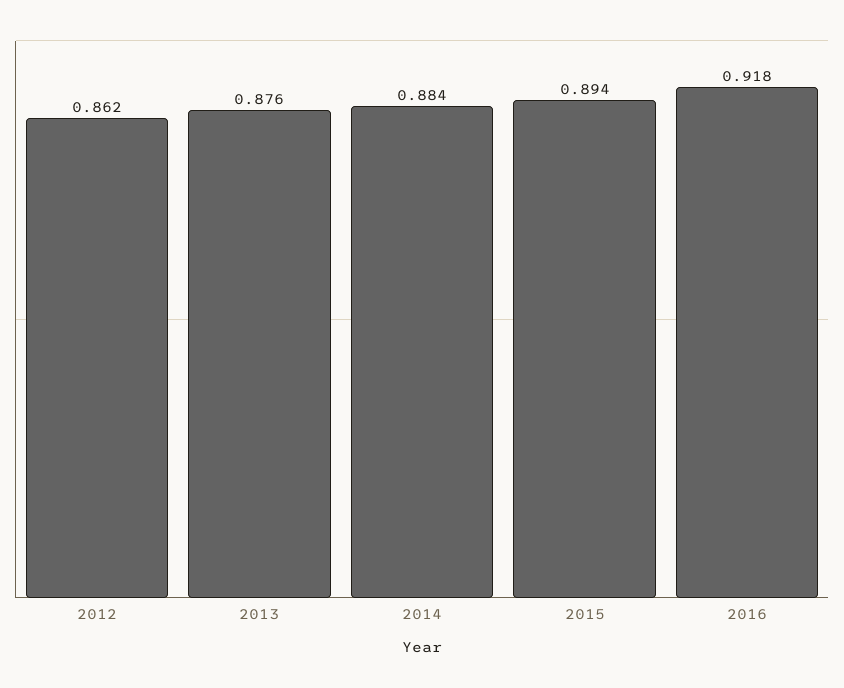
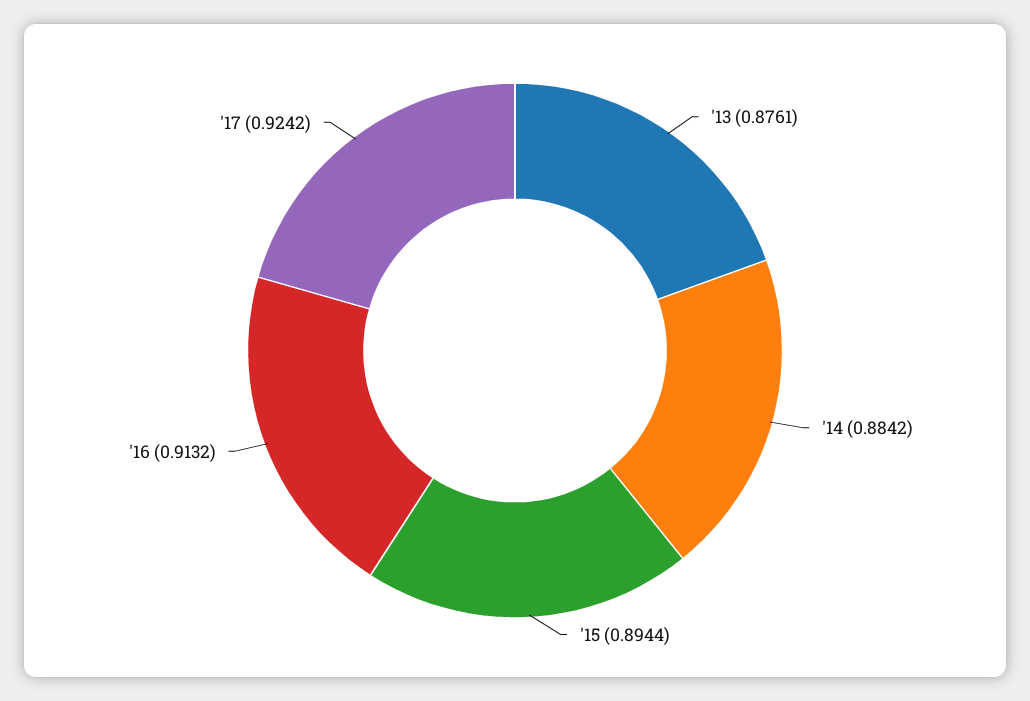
2012: 0.862 -> none
2016: 0.918 -> 0.9132
'17: none -> 0.9242

